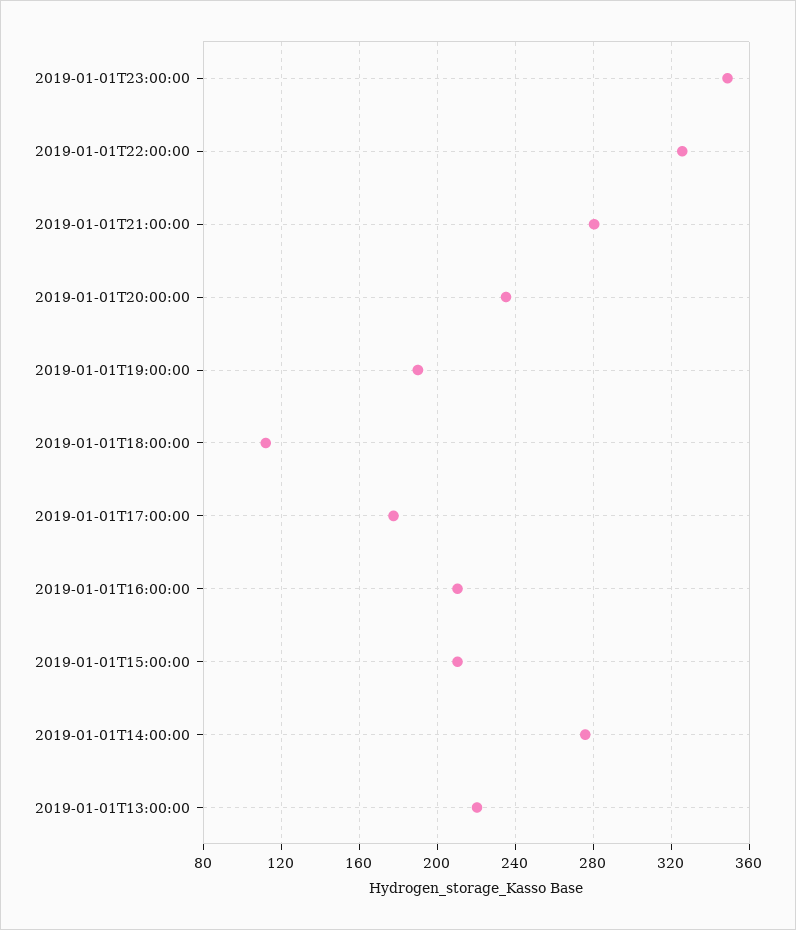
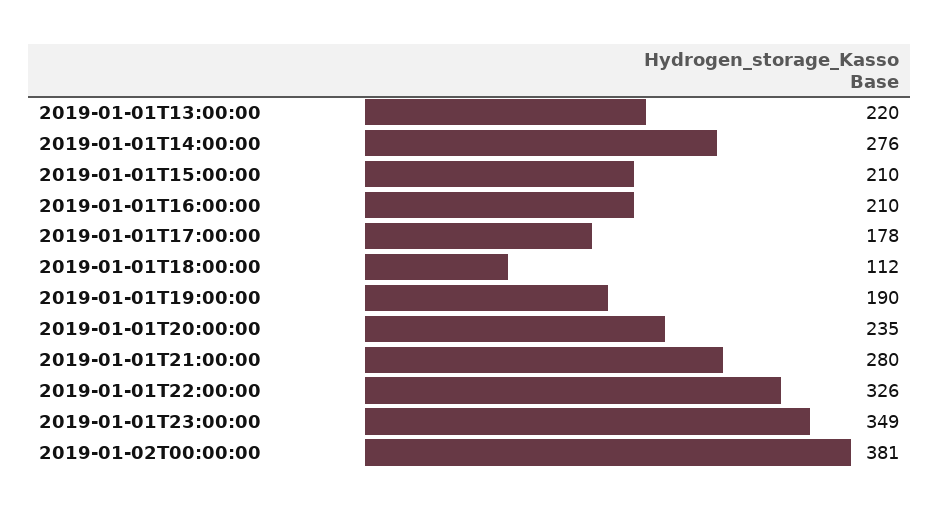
2019-01-02T00:00:00: none -> 381

